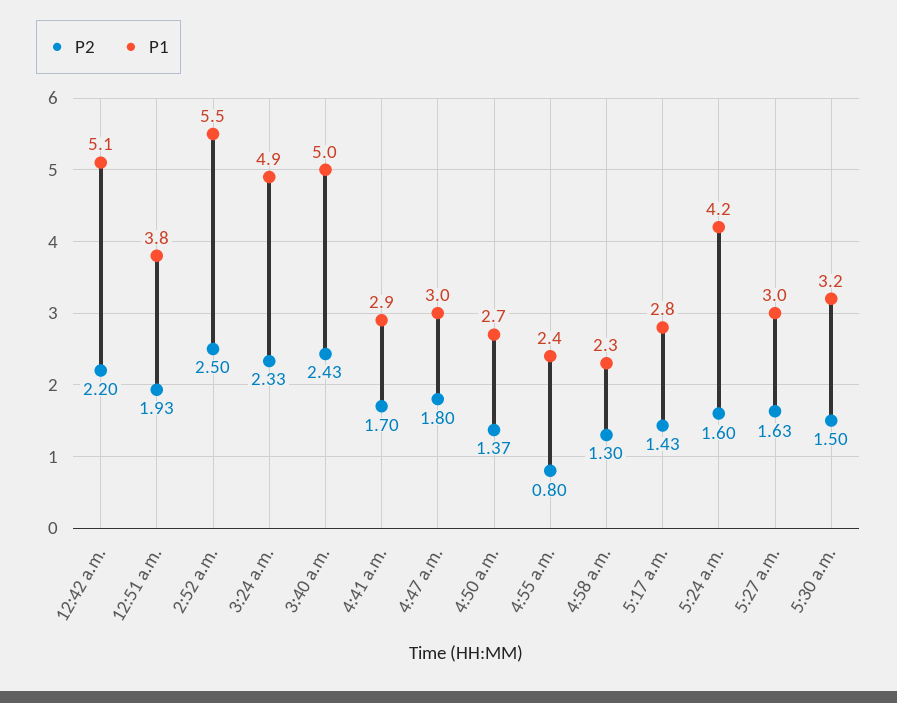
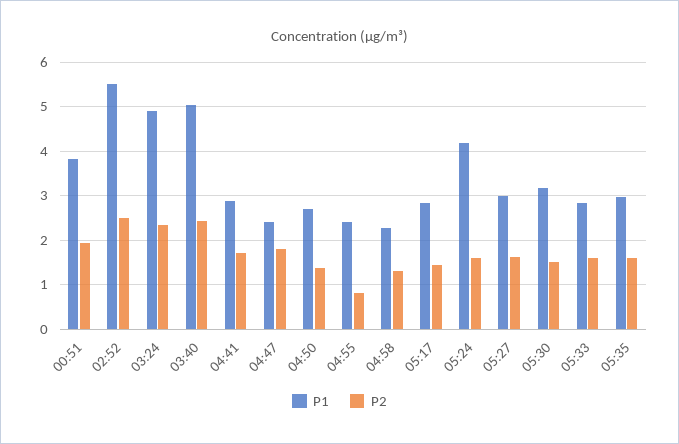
P2, 12:42 a.m.: 2.2 -> none
P1, 12:42 a.m.: 5.1 -> none
P1, 4:47 a.m.: 3 -> 2.4
P1, 05:33: none -> 2.8
P2, 05:33: none -> 1.6
P1, 05:35: none -> 3
P2, 05:35: none -> 1.6

